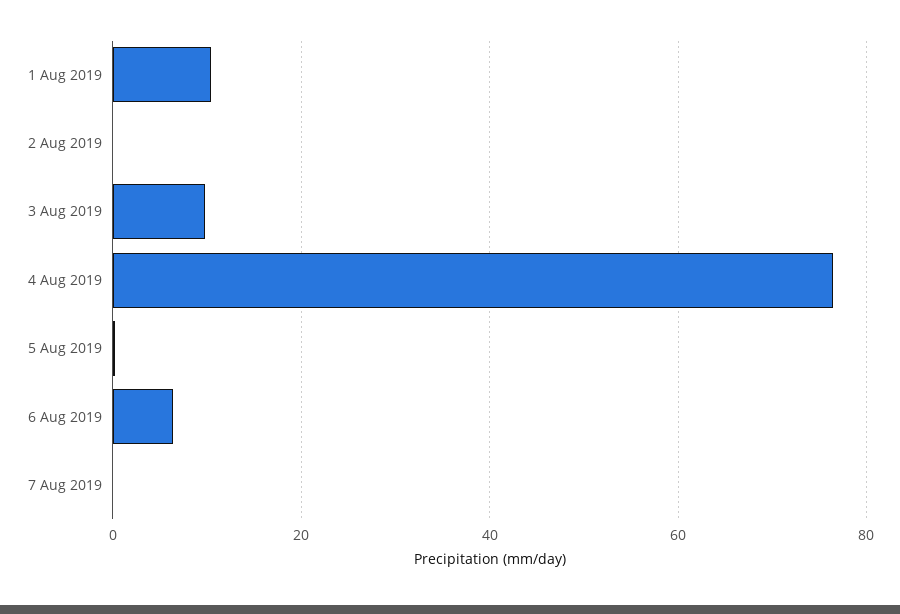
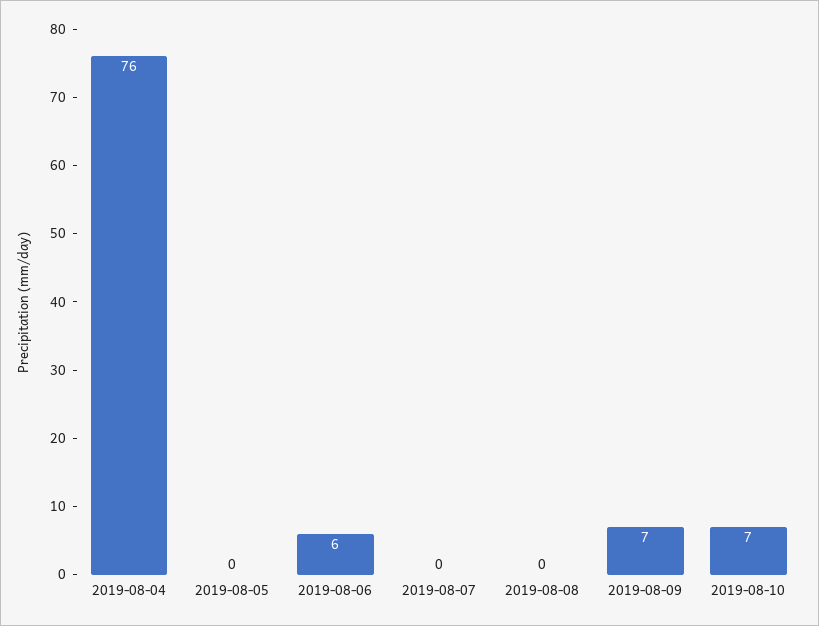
1 Aug 2019: 10 -> none
2 Aug 2019: 0 -> none
3 Aug 2019: 10 -> none
2019-08-08: none -> 0
2019-08-09: none -> 7
2019-08-10: none -> 7

